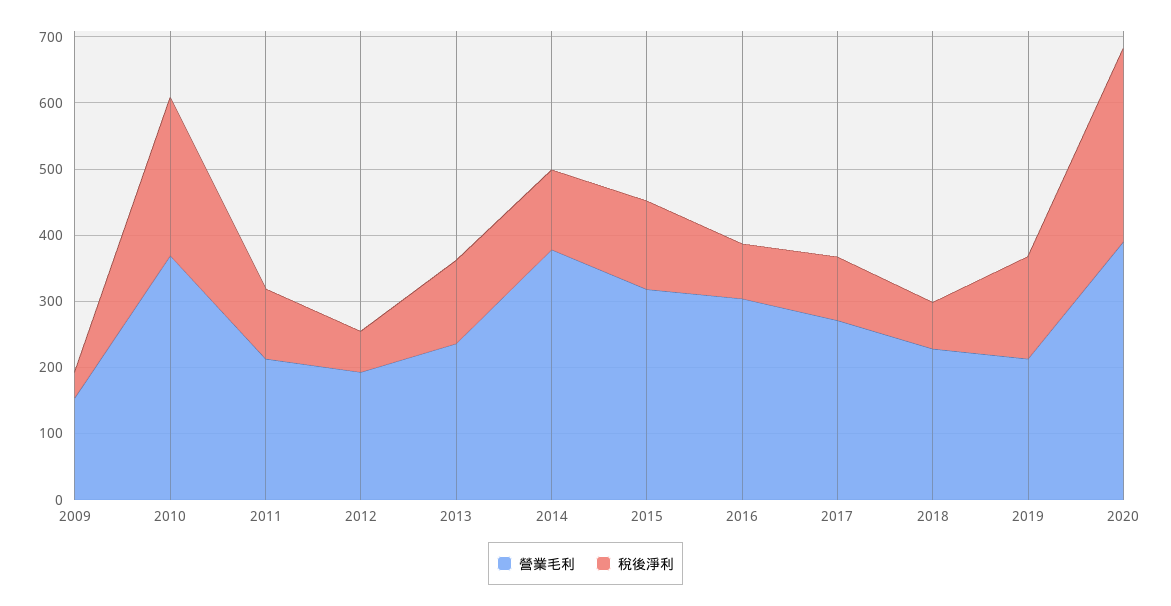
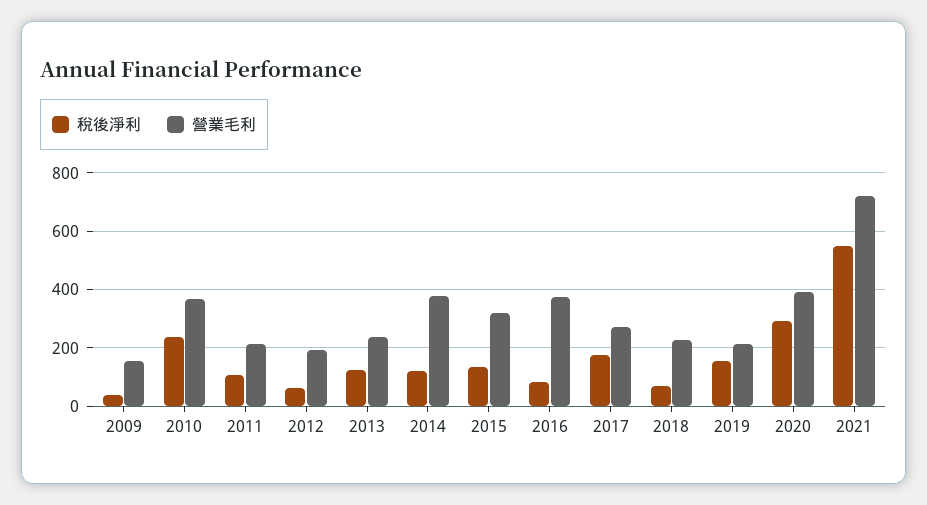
營業毛利, 2016: 300 -> 375
稅後淨利, 2017: 100 -> 175
稅後淨利, 2021: none -> 550
營業毛利, 2021: none -> 725

